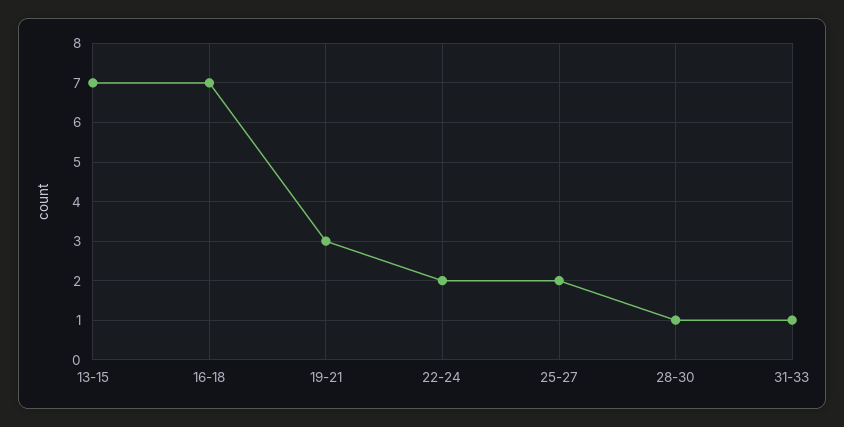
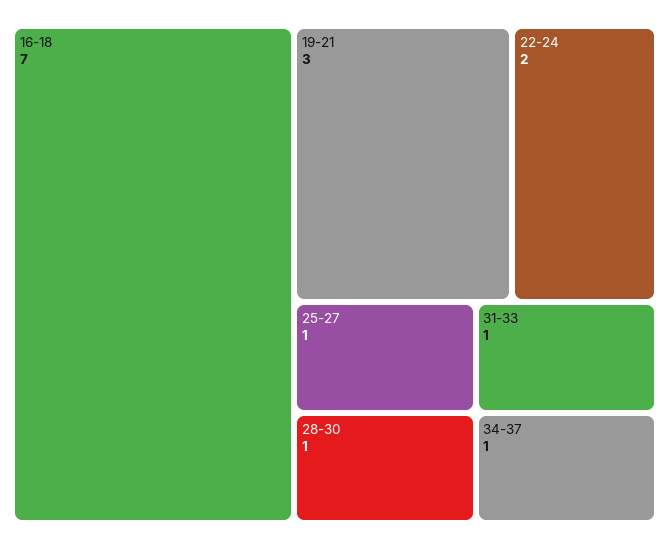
13-15: 7 -> none
25-27: 2 -> 1
34-37: none -> 1

